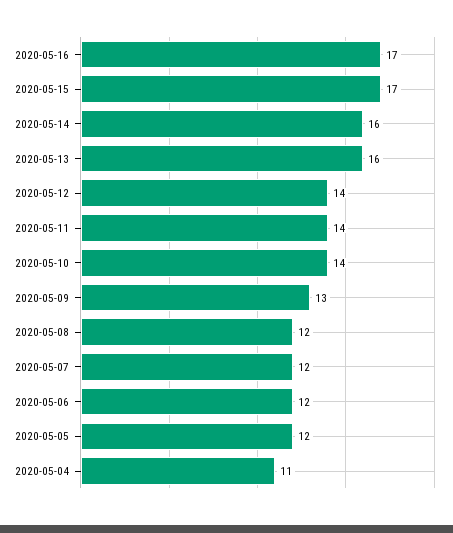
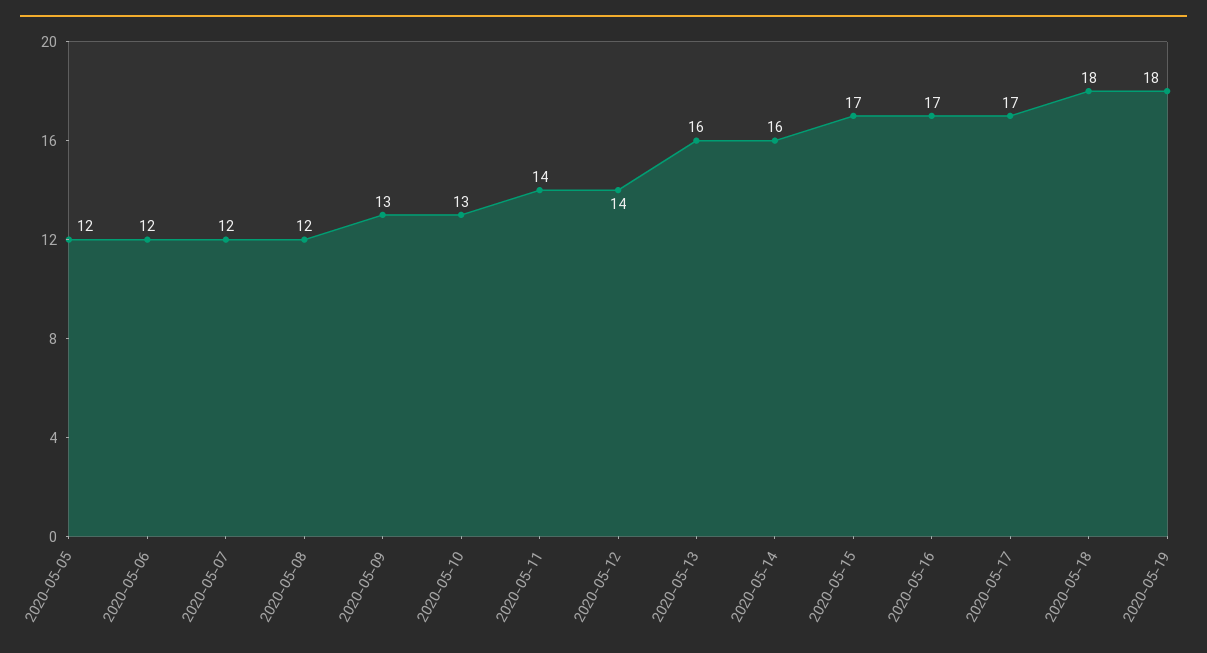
2020-05-10: 14 -> 13
2020-05-04: 11 -> none
2020-05-17: none -> 17
2020-05-18: none -> 18
2020-05-19: none -> 18

